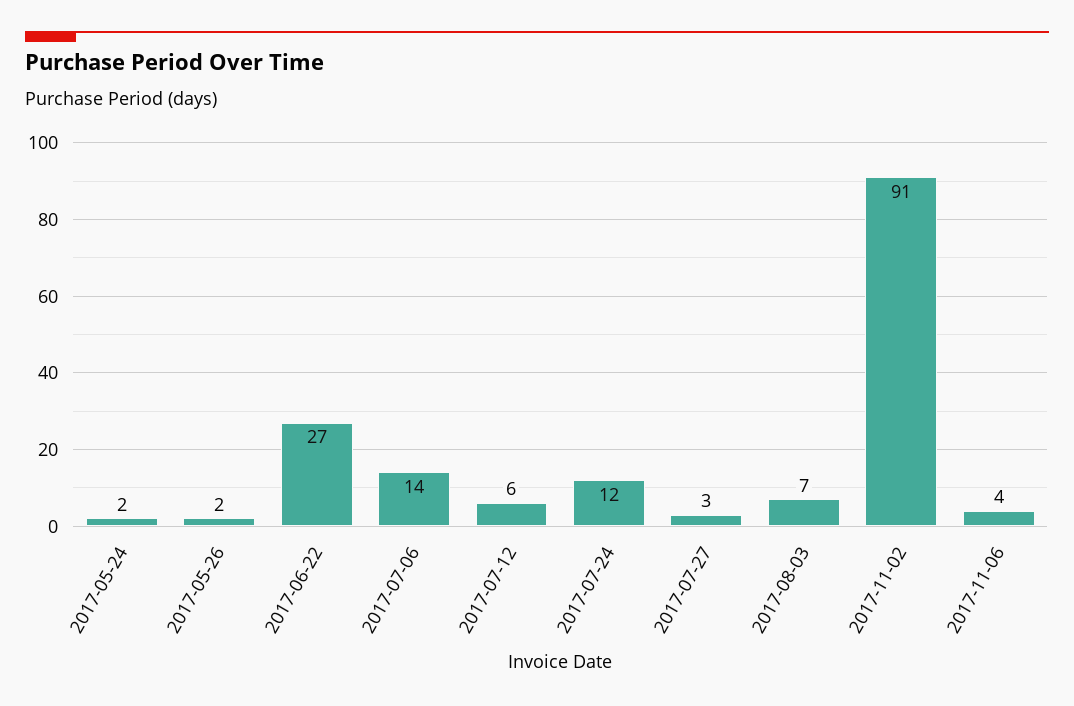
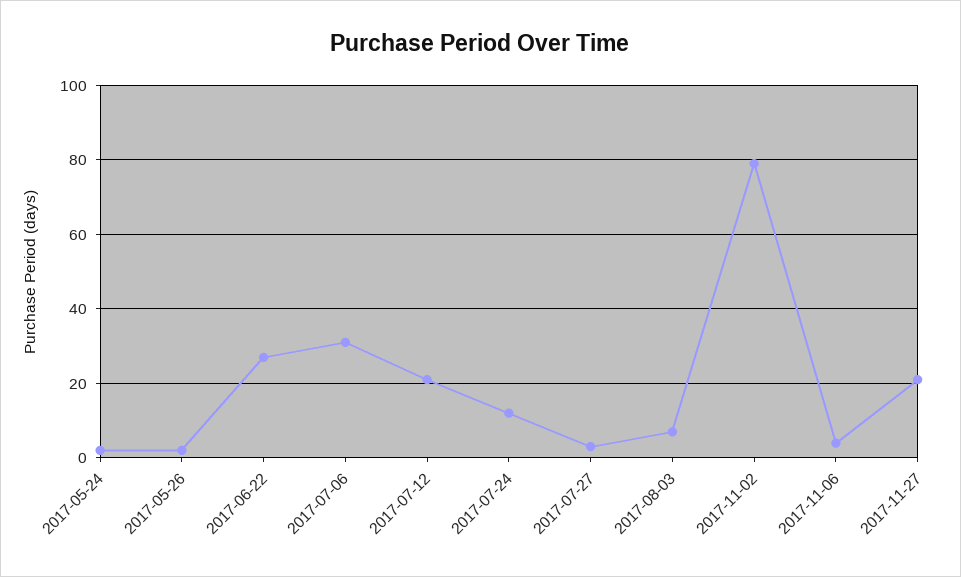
2017-07-06: 14 -> 30
2017-07-12: 6 -> 20
2017-11-02: 91 -> 80
2017-11-27: none -> 20

